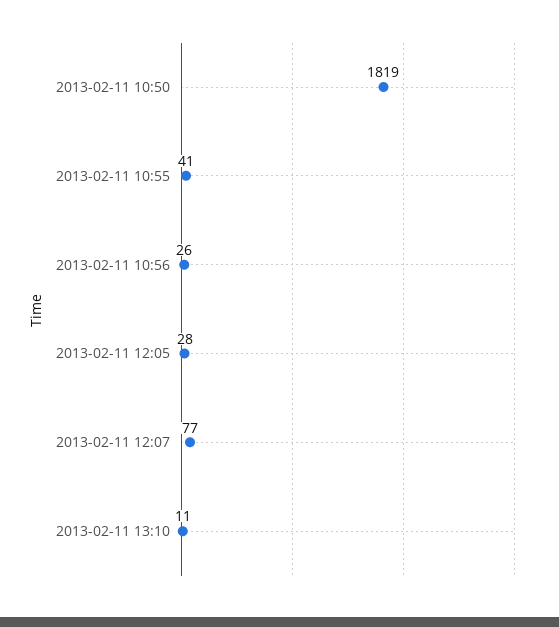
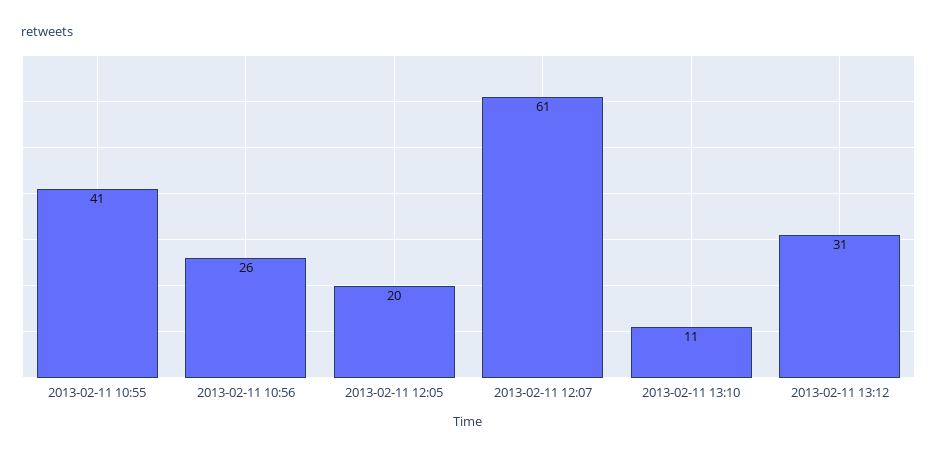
2013-02-11 10:50: 1819 -> none
2013-02-11 12:05: 28 -> 20
2013-02-11 12:07: 77 -> 61
2013-02-11 13:12: none -> 31

